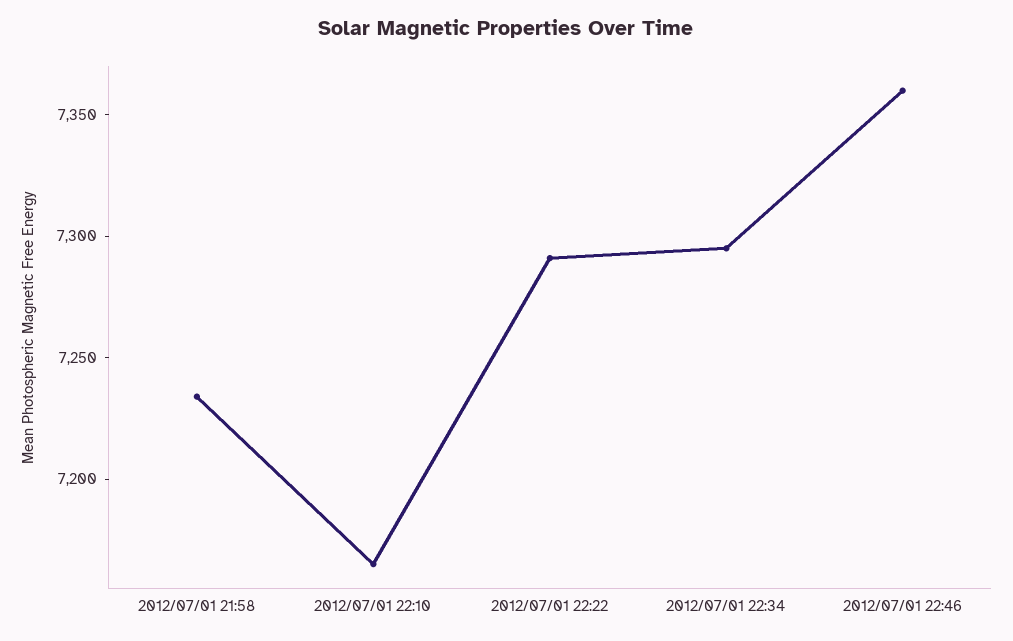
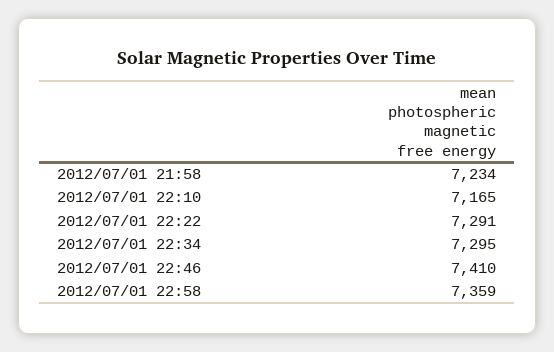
2012/07/01 22:46: 7360 -> 7410
2012/07/01 22:58: none -> 7359

